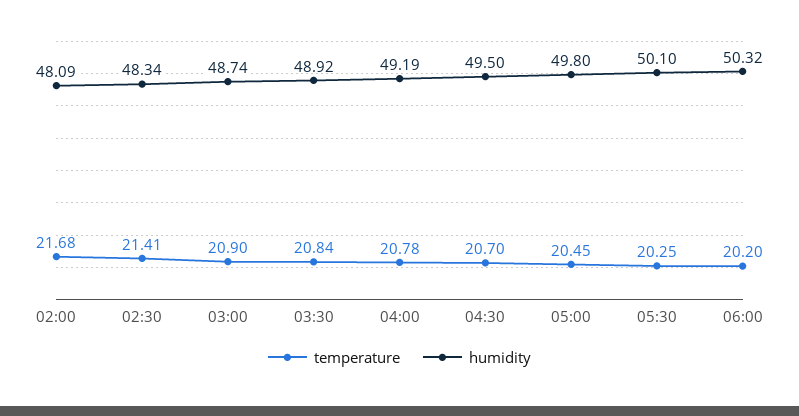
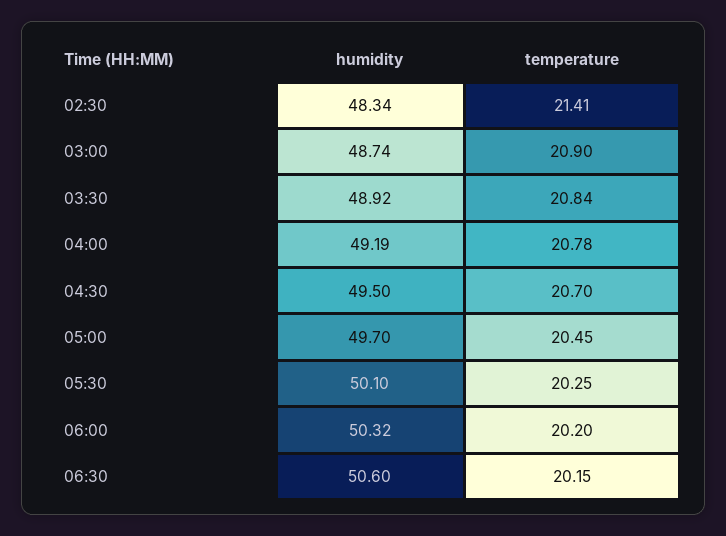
temperature, 02:00: 21.68 -> none
humidity, 02:00: 48.09 -> none
humidity, 05:00: 49.8 -> 49.7
humidity, 06:30: none -> 50.6
temperature, 06:30: none -> 20.15

